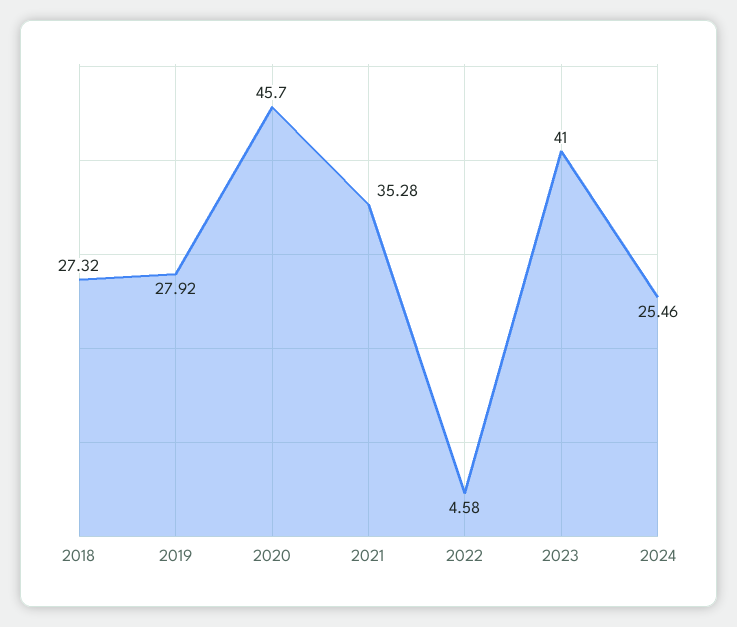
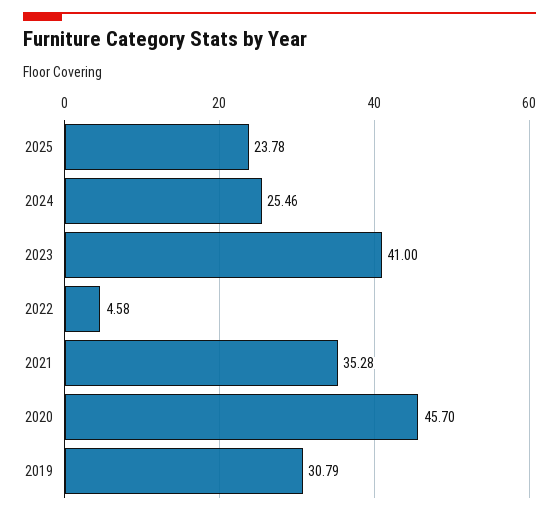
2018: 27.32 -> none
2019: 27.92 -> 30.79
2025: none -> 23.78

